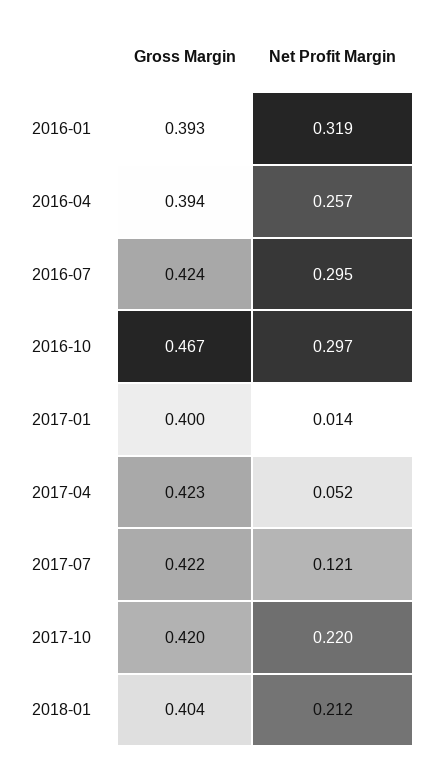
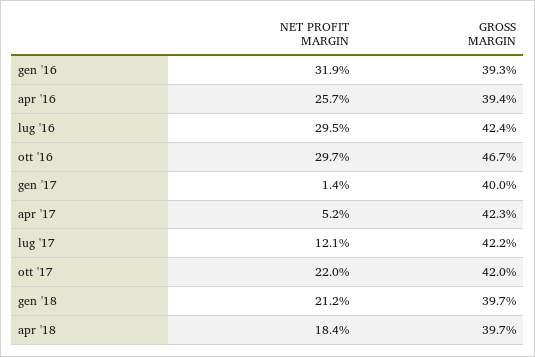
Gross Margin, 2018-01: 0.404 -> 0.397
Net Profit Margin, apr '18: none -> 0.184
Gross Margin, apr '18: none -> 0.397

